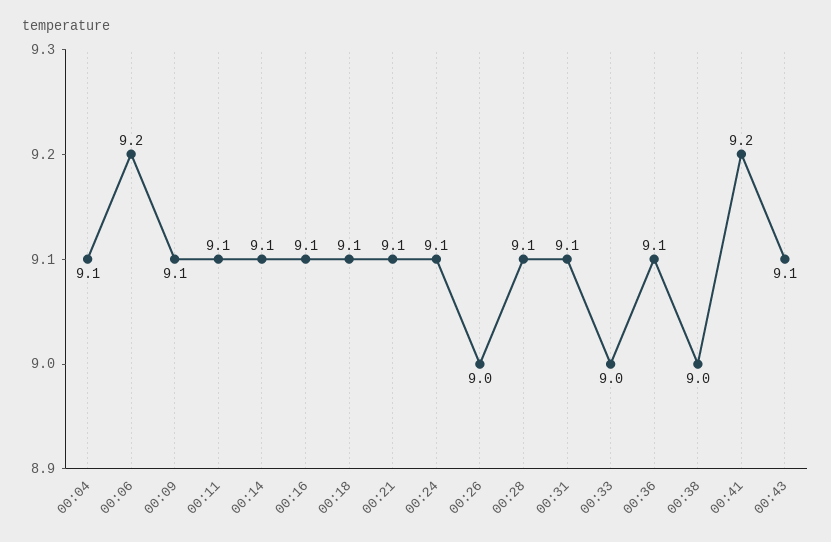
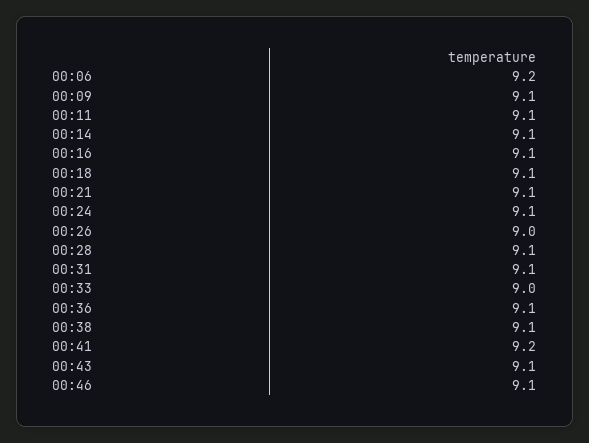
00:04: 9.1 -> none
00:38: 9 -> 9.1
00:46: none -> 9.1

